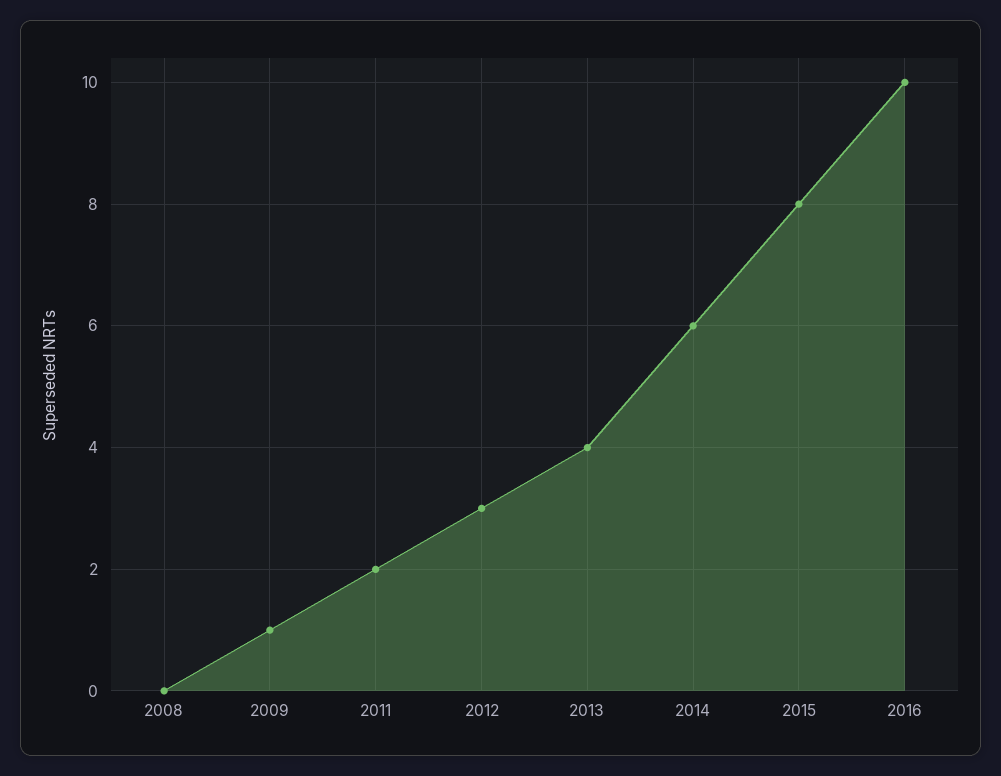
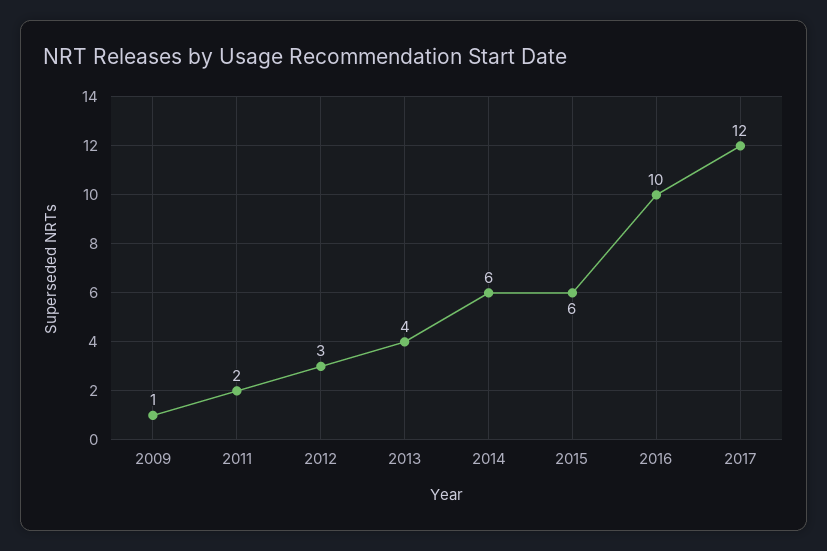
2008: 0 -> none
2015: 8 -> 6
2017: none -> 12

